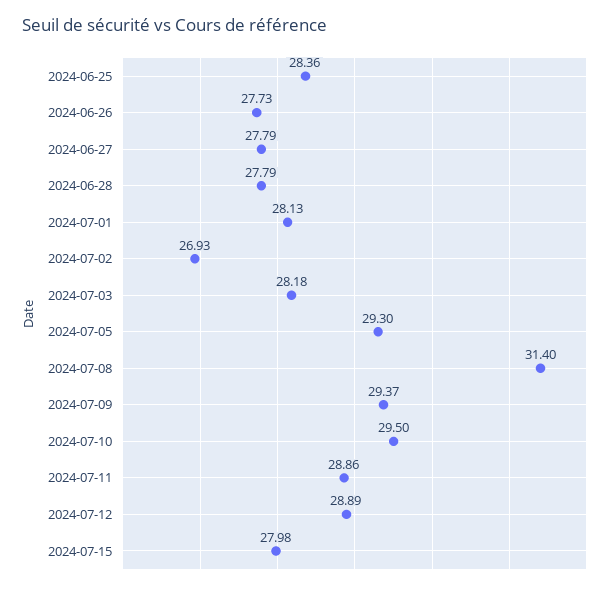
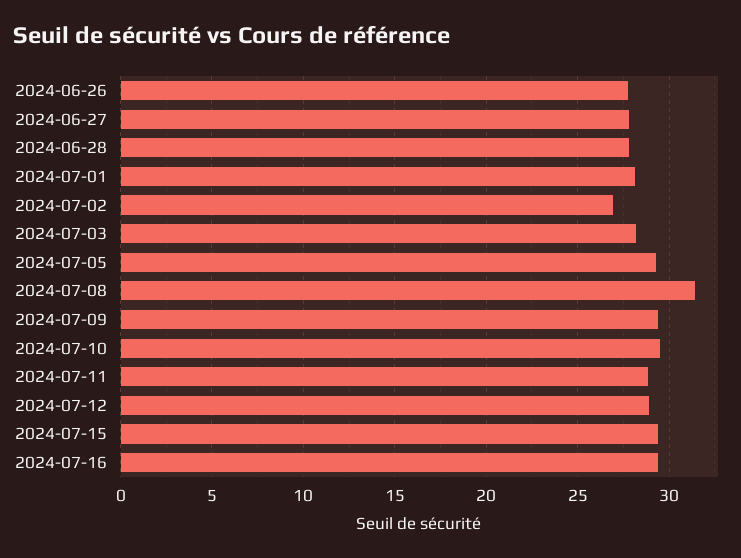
2024-06-25: 28.36 -> none
2024-07-15: 27.98 -> 29.5
2024-07-16: none -> 29.5

